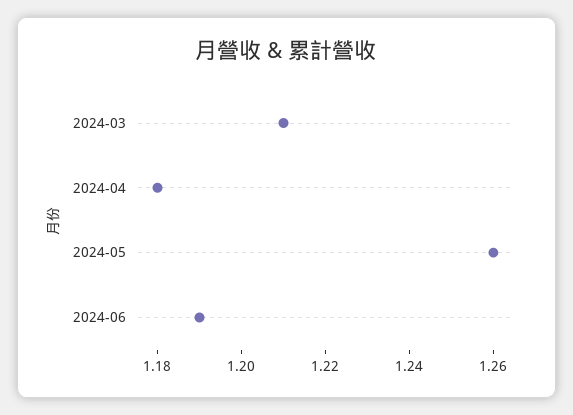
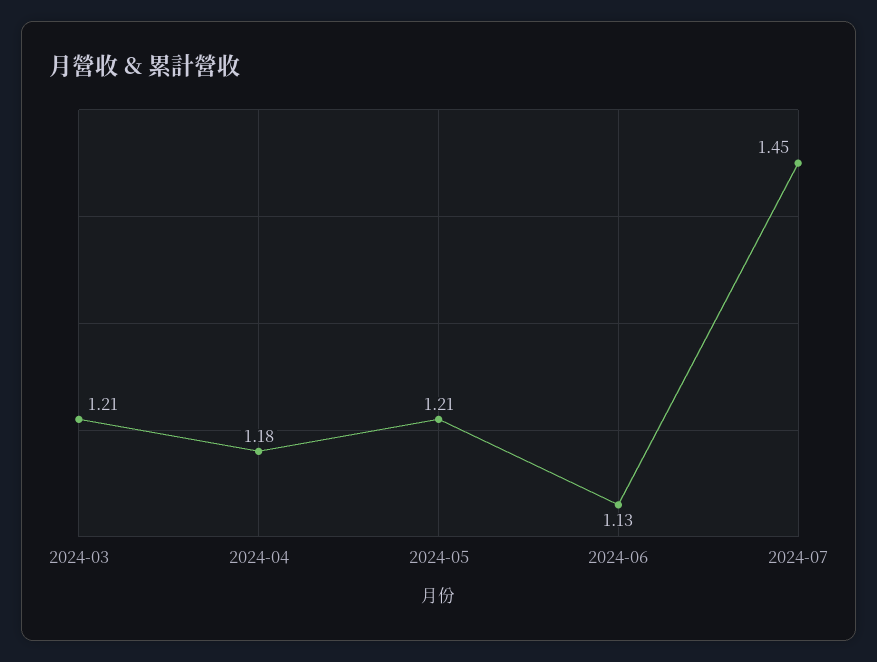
2024-05: 1.26 -> 1.21
2024-06: 1.19 -> 1.13
2024-07: none -> 1.45

